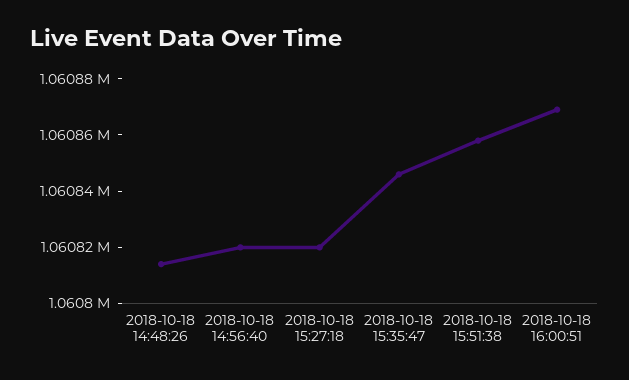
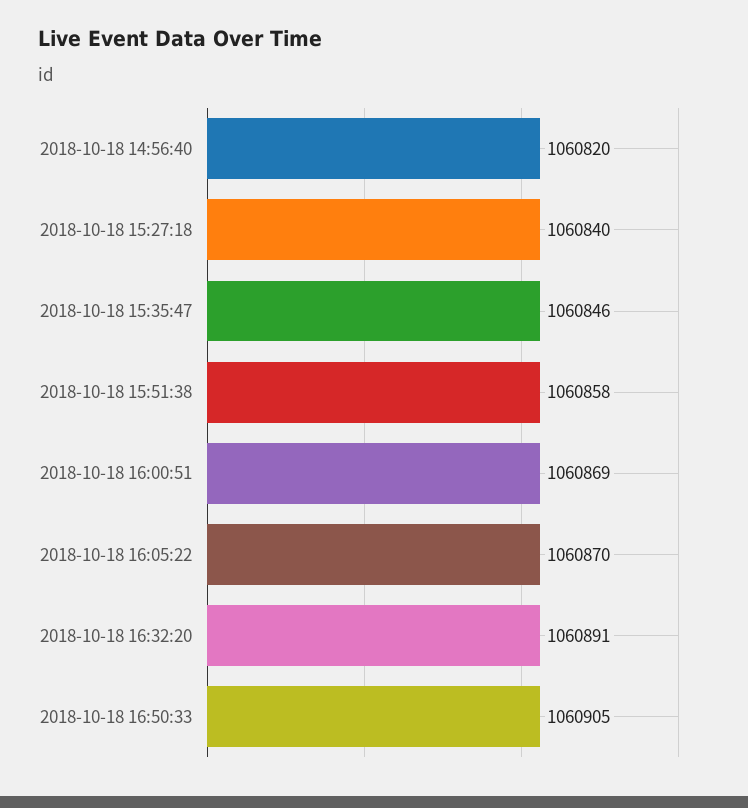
2018-10-18 14:48:26: 1060815 -> none
2018-10-18 15:27:18: 1060820 -> 1060840
2018-10-18 16:05:22: none -> 1060870
2018-10-18 16:32:20: none -> 1060891
2018-10-18 16:50:33: none -> 1060905

